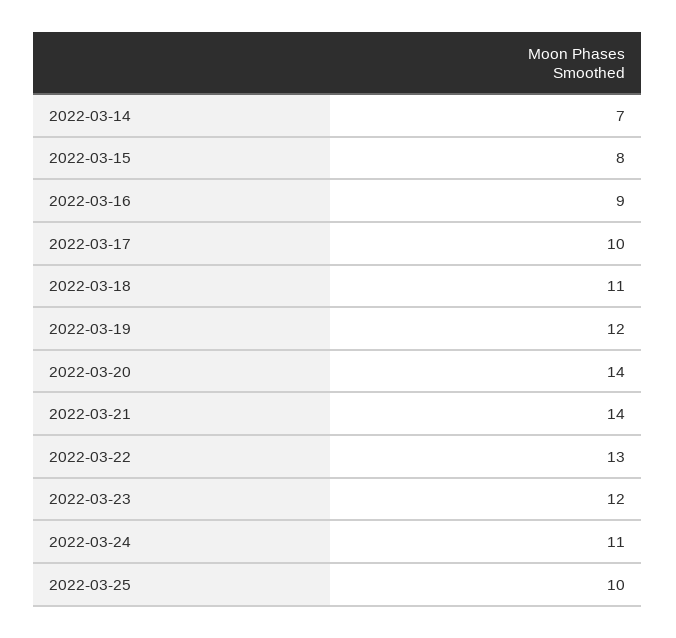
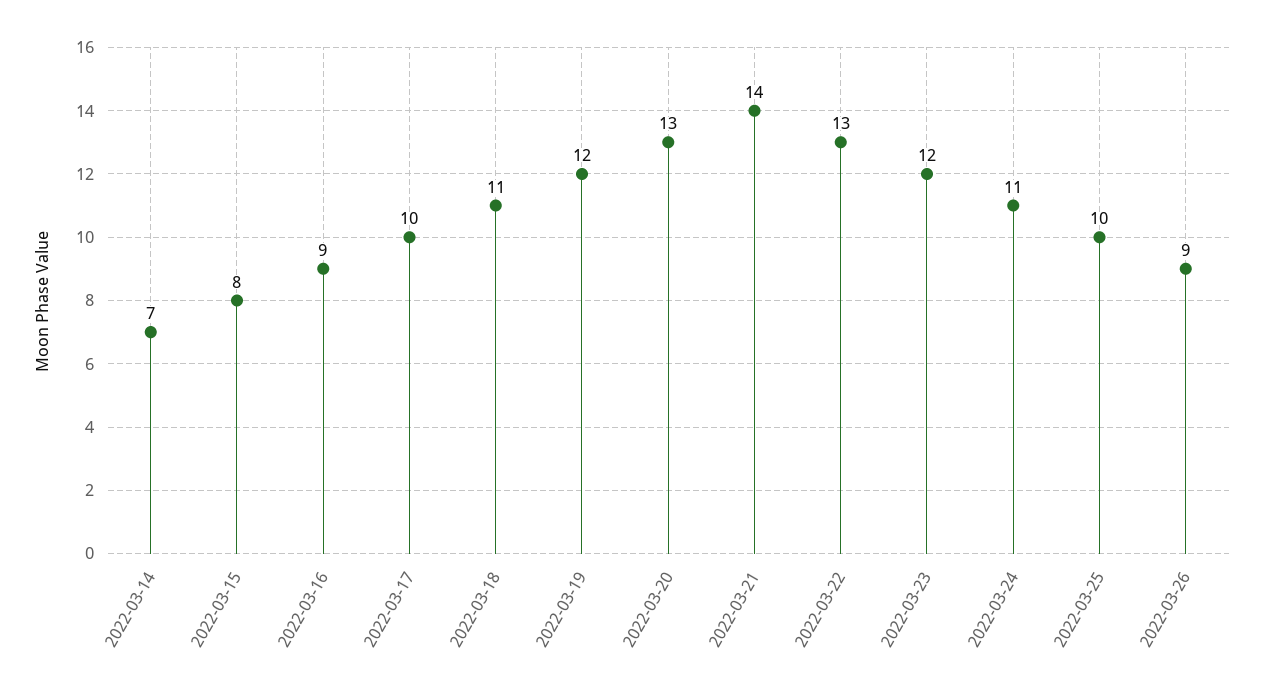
2022-03-20: 14 -> 13
2022-03-26: none -> 9

